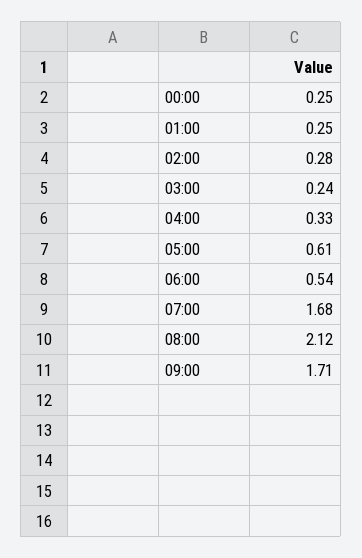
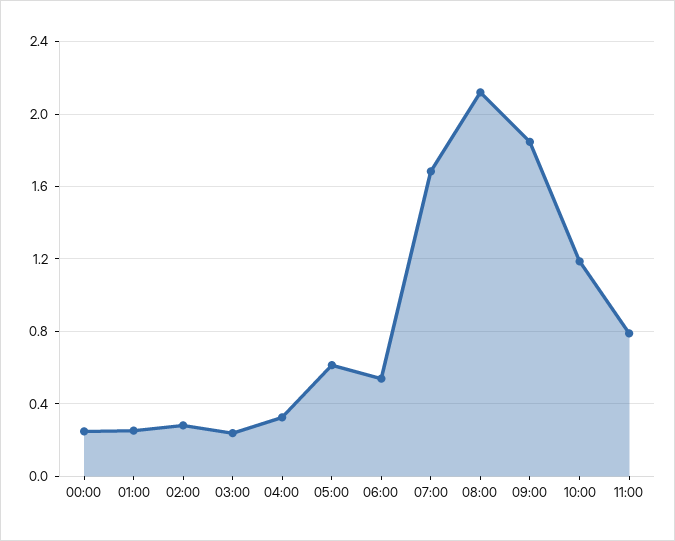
09:00: 1.71 -> 1.85
10:00: none -> 1.2
11:00: none -> 0.8

